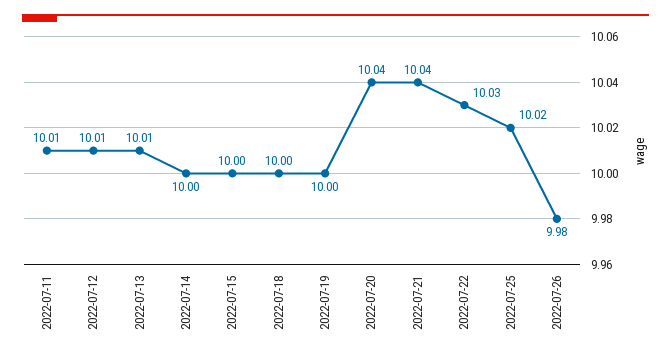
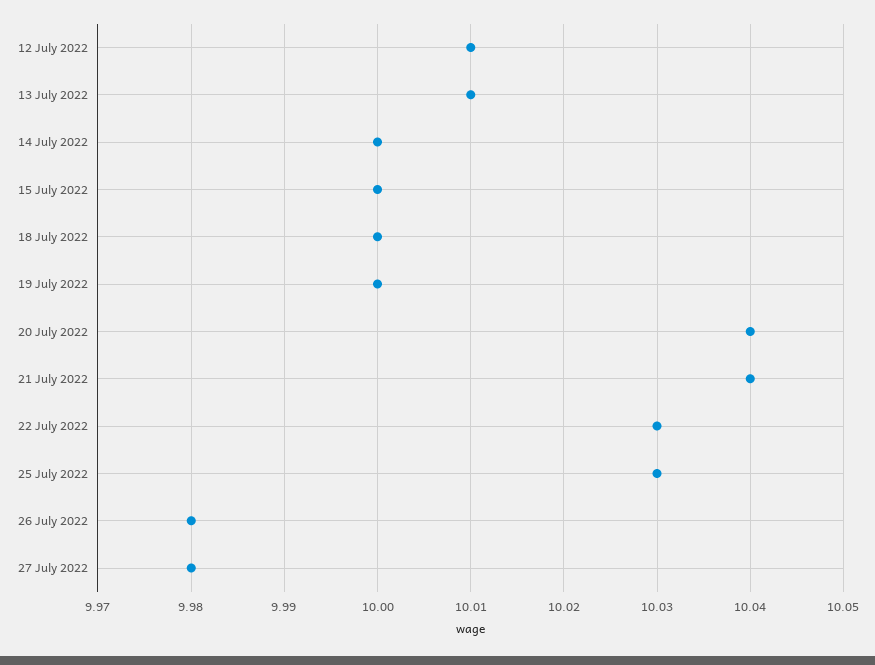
2022-07-11: 10.01 -> none
2022-07-25: 10.02 -> 10.03
27 July 2022: none -> 9.98

